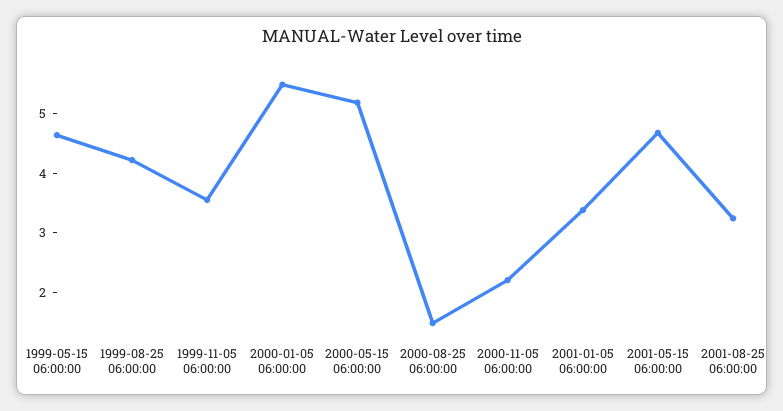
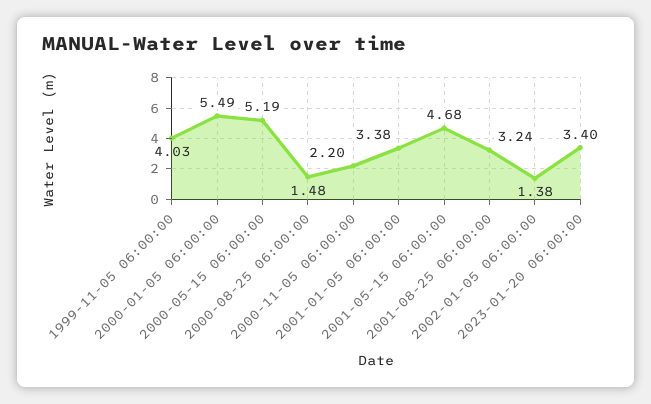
1999-05-15 06:00:00: 4.6 -> none
1999-08-25 06:00:00: 4.2 -> none
1999-11-05 06:00:00: 3.6 -> 4.03
2002-01-05 06:00:00: none -> 1.38
2023-01-20 06:00:00: none -> 3.4

